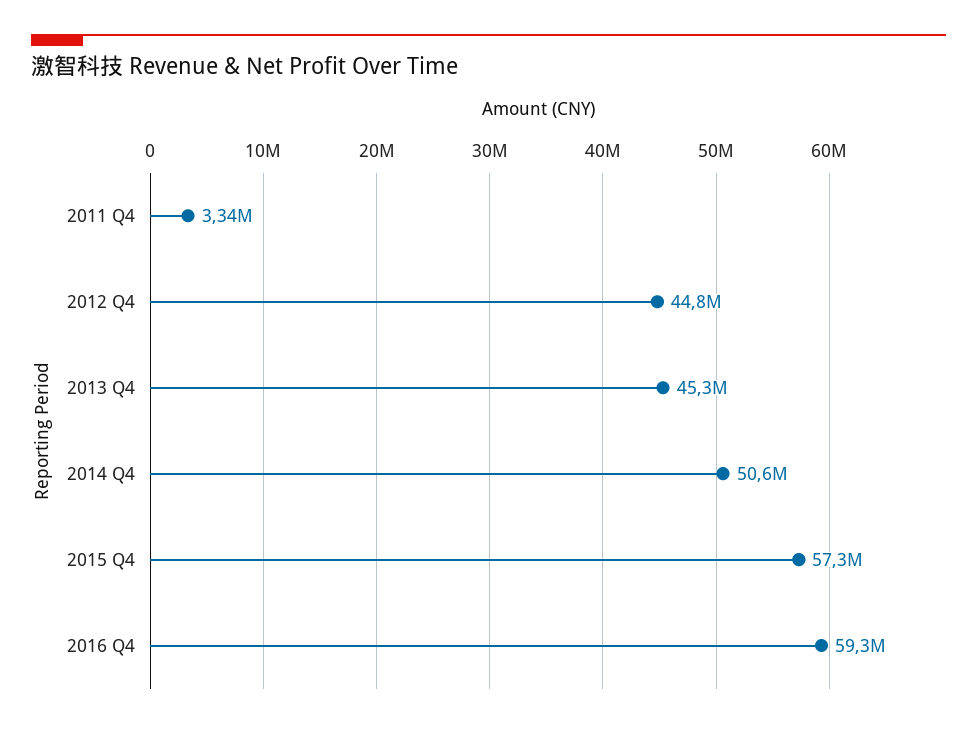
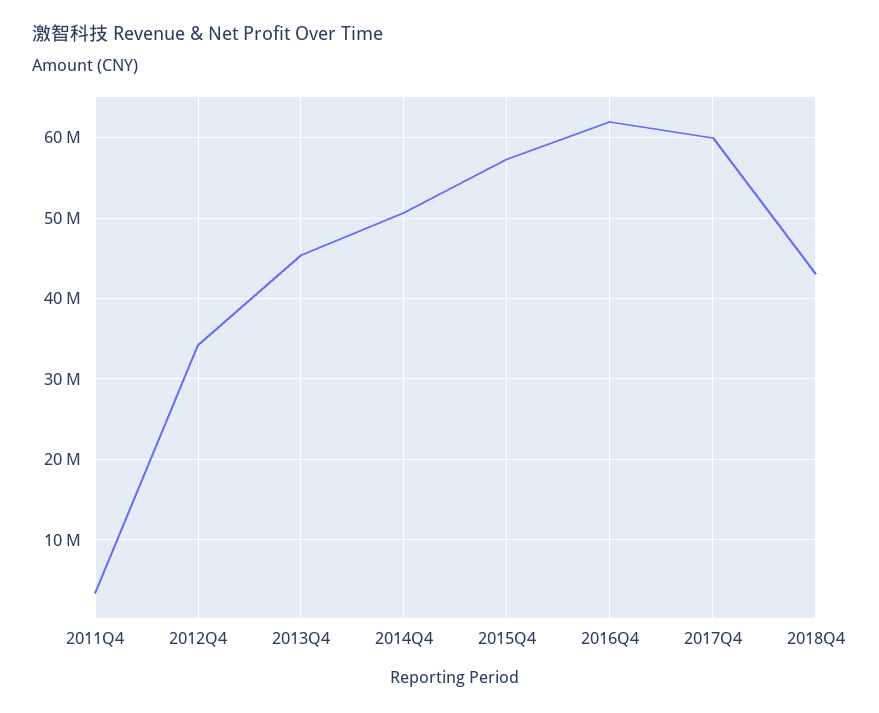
2012 Q4: 44800000 -> 34000000
2016 Q4: 59300000 -> 62000000
2017Q4: none -> 60000000
2018Q4: none -> 43000000

